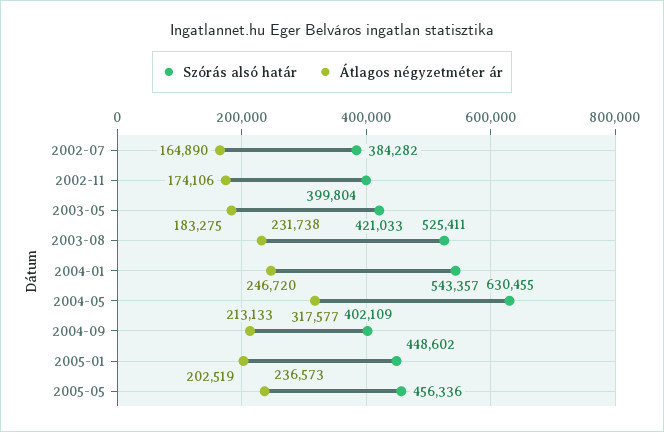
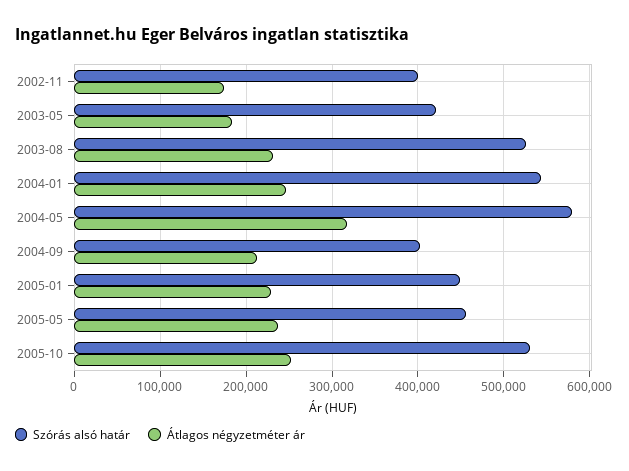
Szórás alsó határ, 2002-07: 384282 -> none
Átlagos négyzetméter ár, 2002-07: 164890 -> none
Szórás alsó határ, 2004-05: 630455 -> 580000
Átlagos négyzetméter ár, 2005-01: 202519 -> 230000
Szórás alsó határ, 2005-10: none -> 530000
Átlagos négyzetméter ár, 2005-10: none -> 250000

